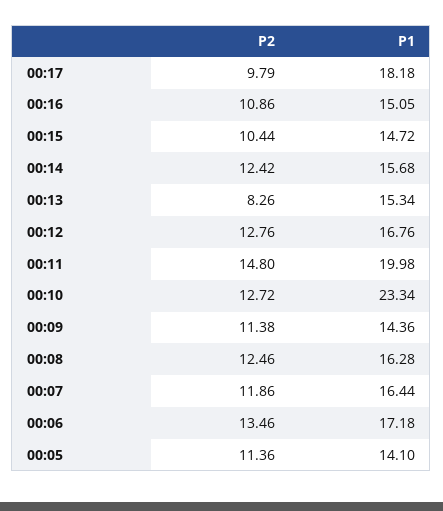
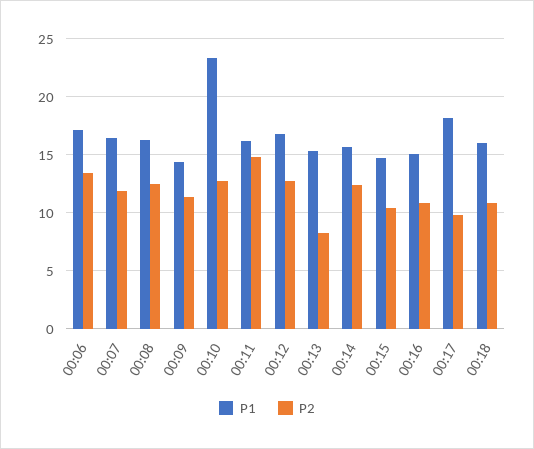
P1, 00:11: 19.98 -> 16
P2, 00:05: 11.36 -> none
P1, 00:05: 14.1 -> none
P1, 00:18: none -> 16
P2, 00:18: none -> 11

